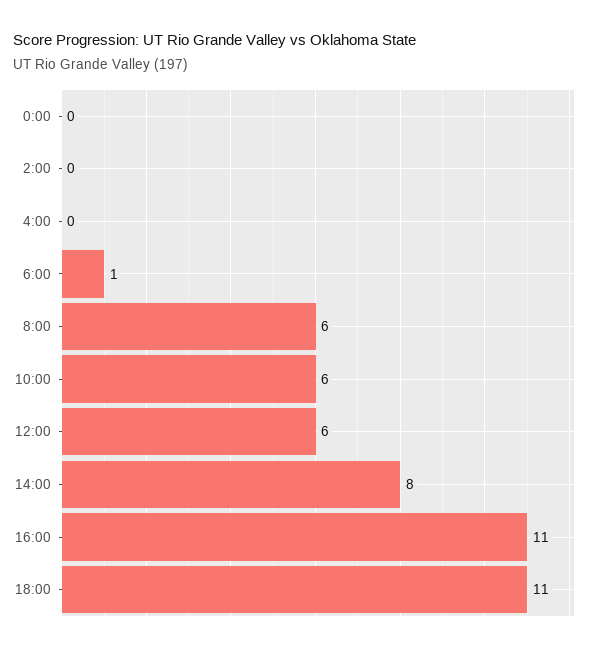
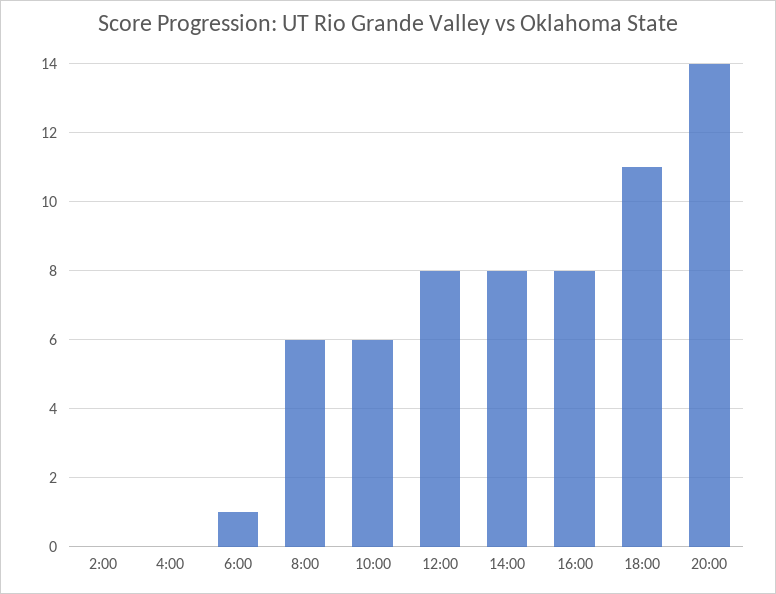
0:00: 0 -> none
12:00: 6 -> 8
16:00: 11 -> 8
20:00: none -> 14

